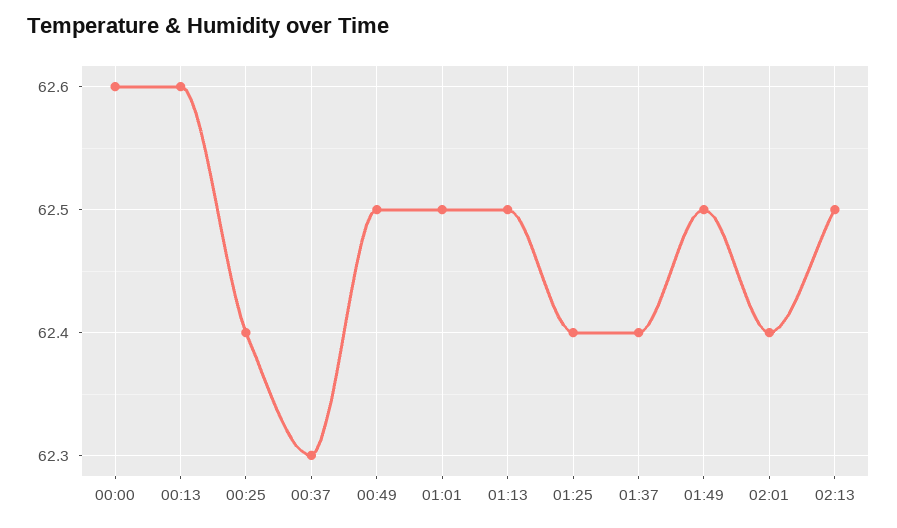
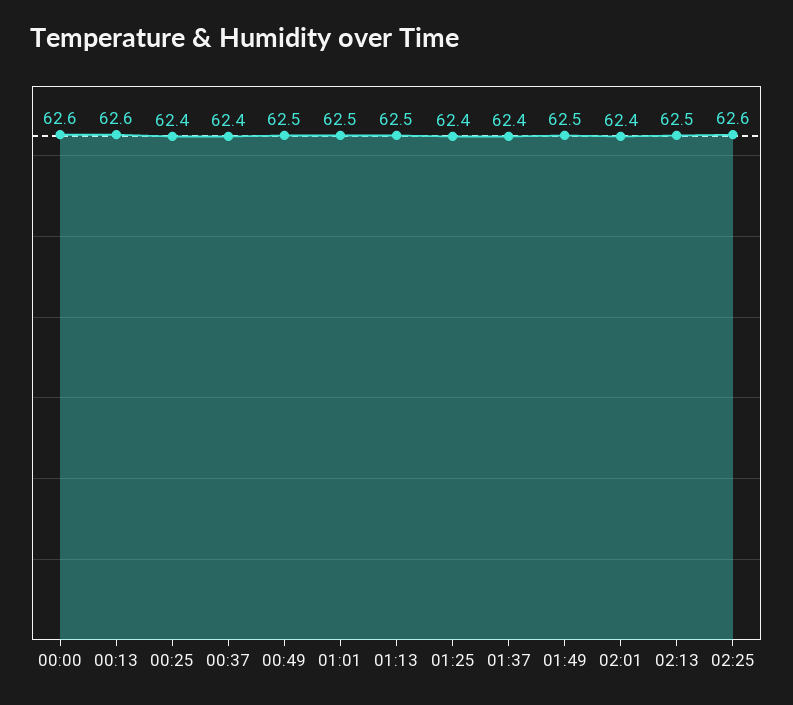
00:37: 62.3 -> 62.4
02:25: none -> 62.6

